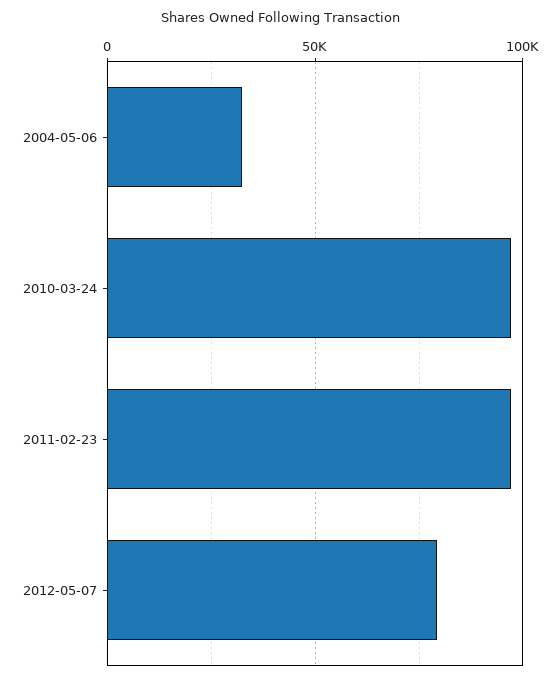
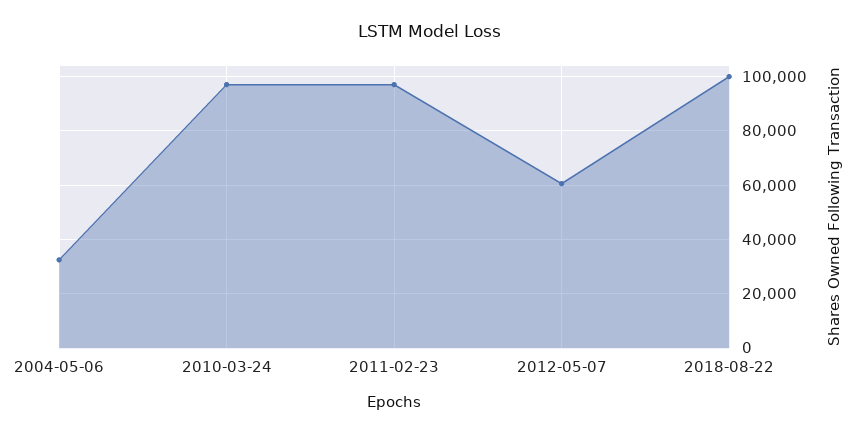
2012-05-07: 80000 -> 60000
2018-08-22: none -> 100000

